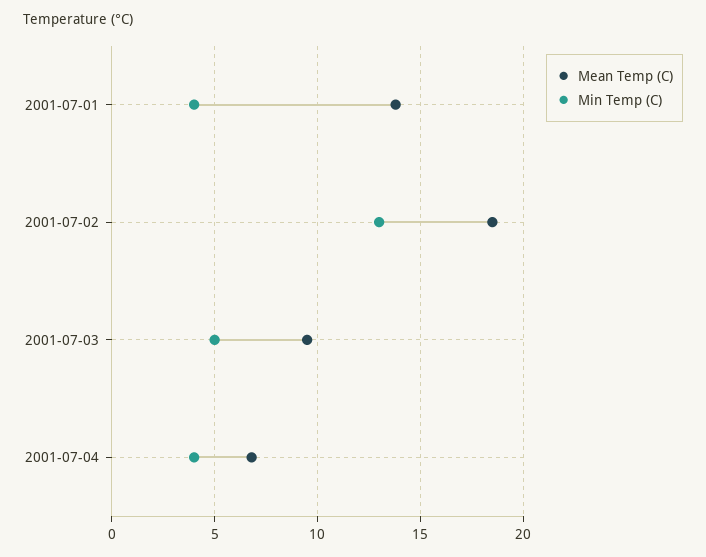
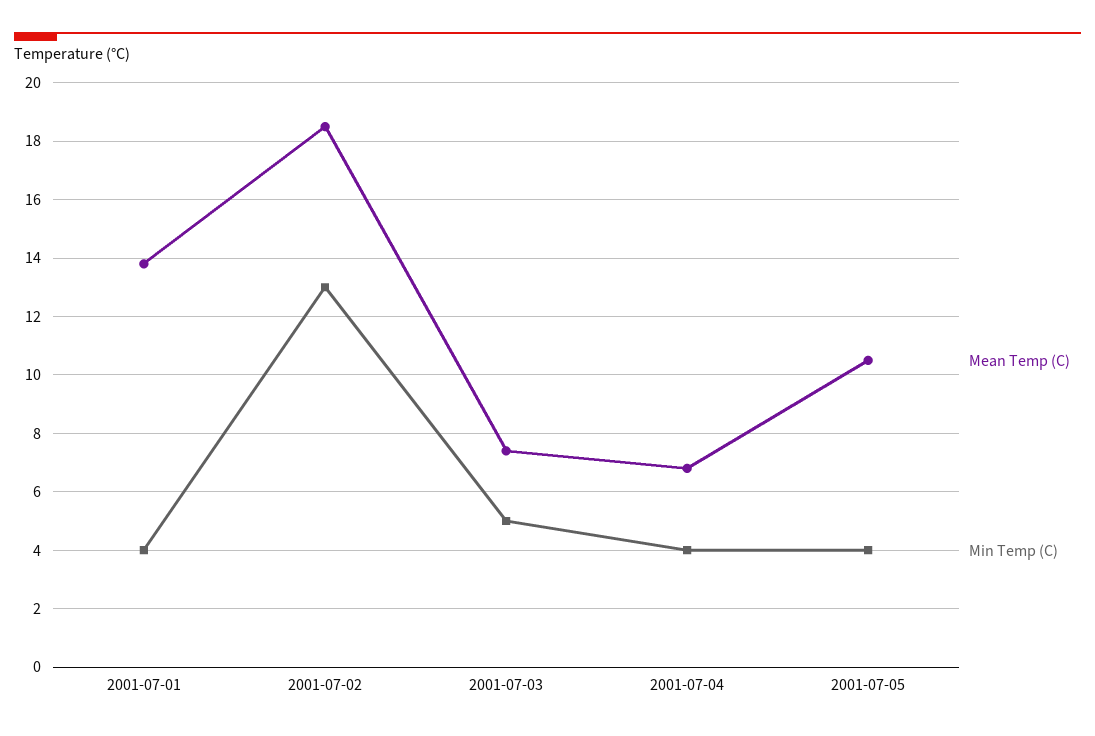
Mean Temp (C), 2001-07-03: 9.5 -> 7.5
Mean Temp (C), 2001-07-05: none -> 10.5
Min Temp (C), 2001-07-05: none -> 4

